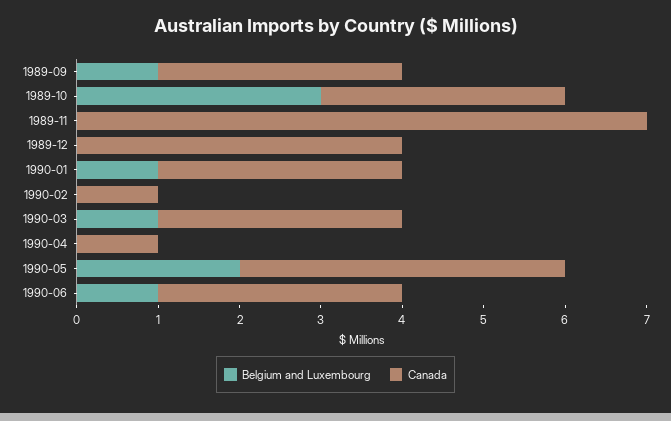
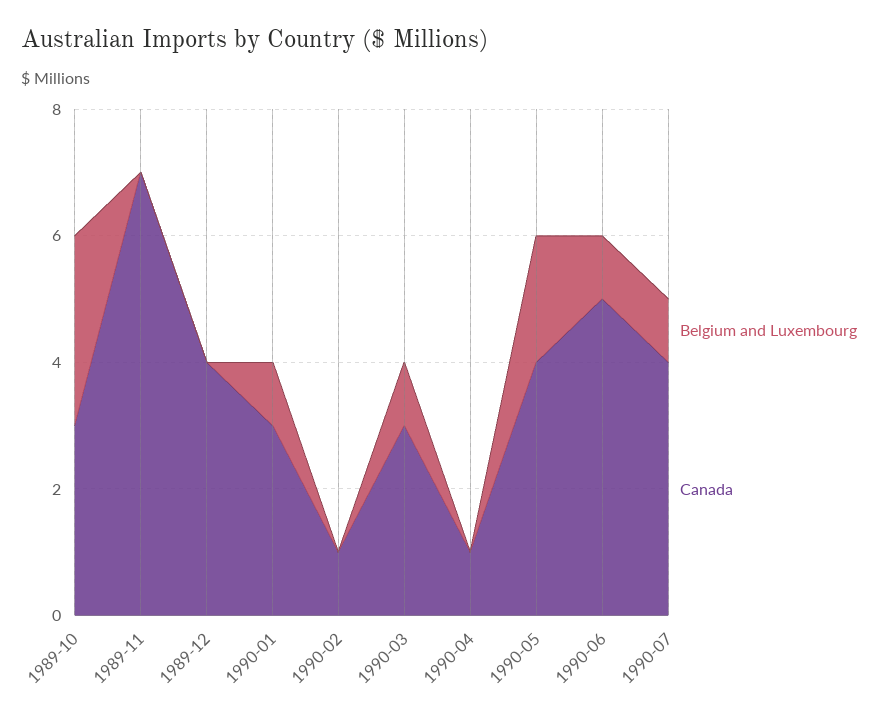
Belgium and Luxembourg, 1989-09: 1 -> none
Canada, 1989-09: 3 -> none
Canada, 1990-06: 3 -> 5
Belgium and Luxembourg, 1990-07: none -> 1
Canada, 1990-07: none -> 4

